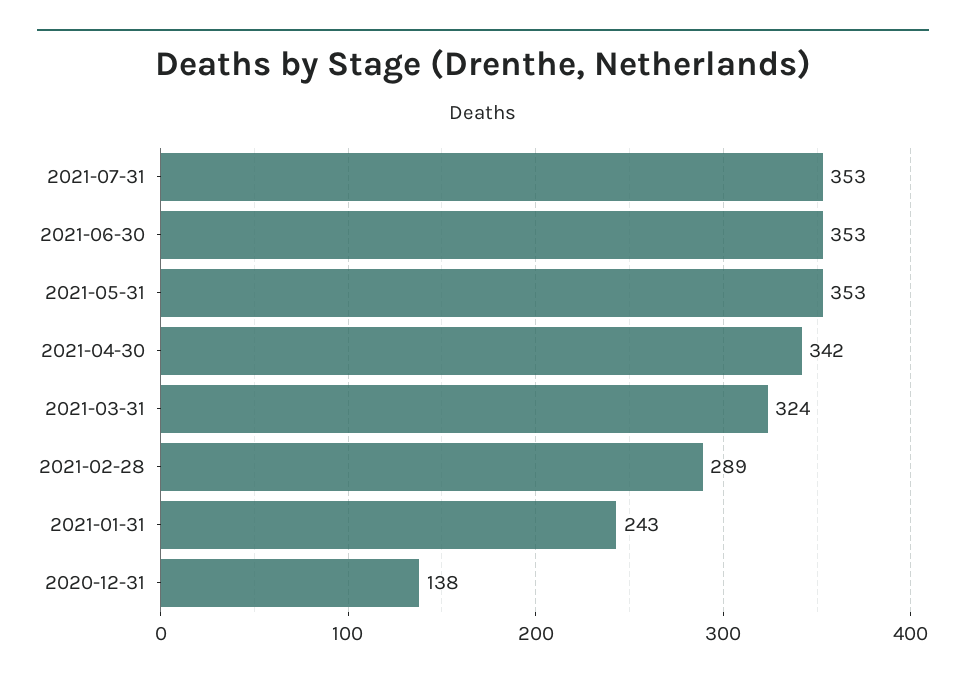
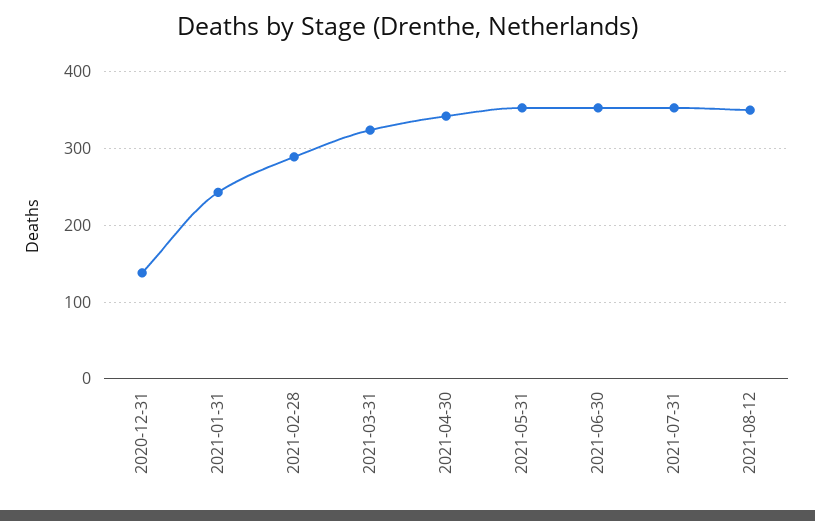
2021-08-12: none -> 350

